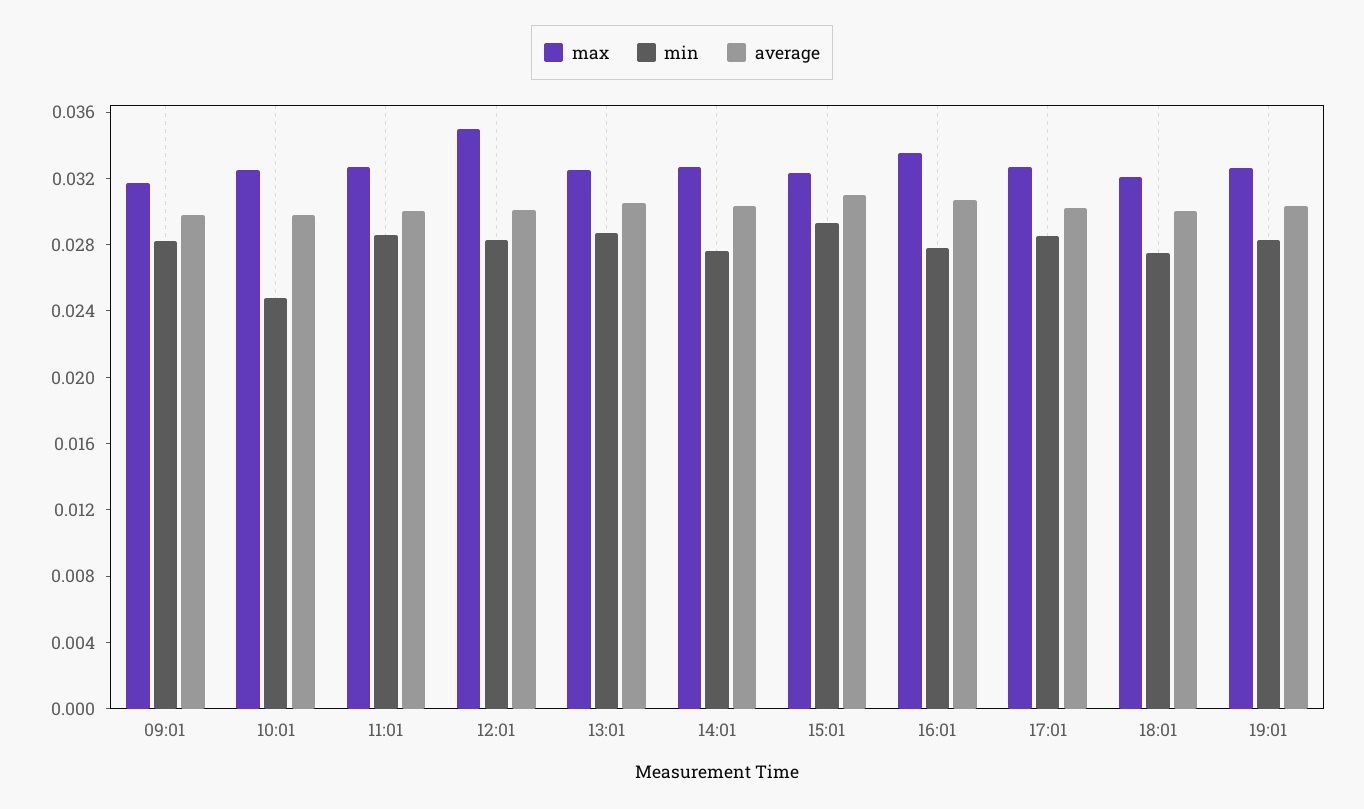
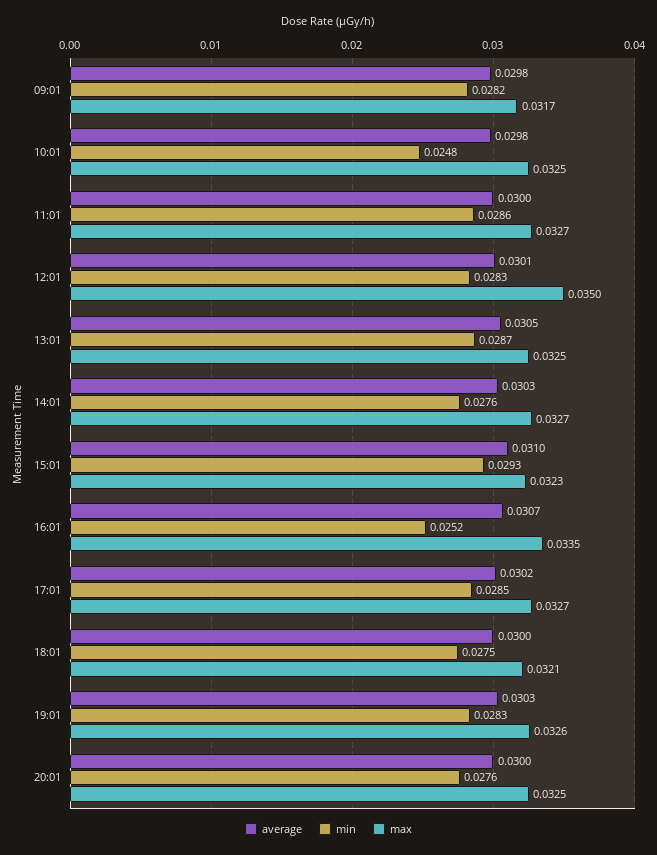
min, 16:01: 0.028 -> 0.0252
average, 20:01: none -> 0.03
min, 20:01: none -> 0.0276
max, 20:01: none -> 0.0325

